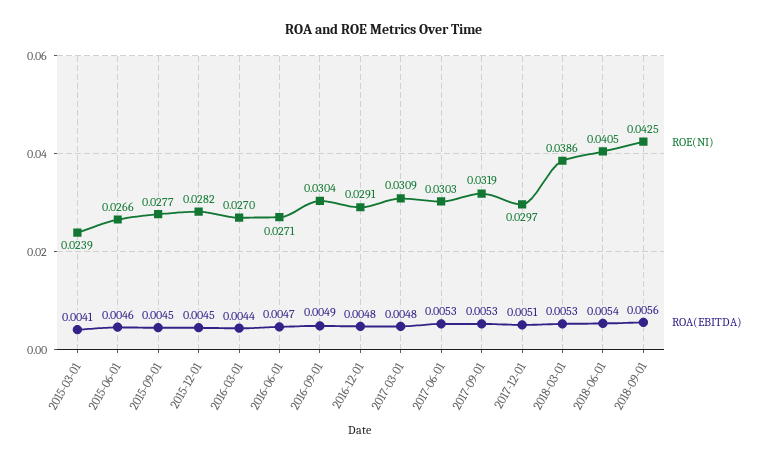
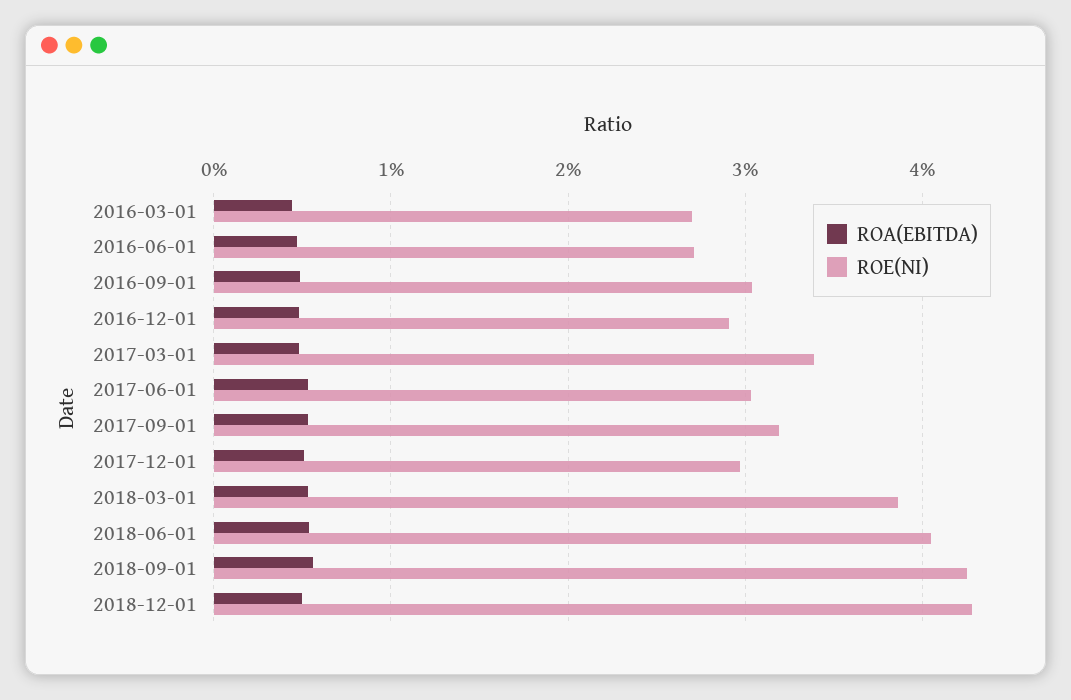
ROE(NI), 2015-03-01: 0.0239 -> none
ROA(EBITDA), 2015-03-01: 0.0041 -> none
ROE(NI), 2015-06-01: 0.0266 -> none
ROA(EBITDA), 2015-06-01: 0.0046 -> none
ROE(NI), 2015-09-01: 0.0277 -> none
ROA(EBITDA), 2015-09-01: 0.0045 -> none
ROE(NI), 2015-12-01: 0.0282 -> none
ROA(EBITDA), 2015-12-01: 0.0045 -> none
ROE(NI), 2017-03-01: 0.0309 -> 0.034
ROA(EBITDA), 2018-12-01: none -> 0.005
ROE(NI), 2018-12-01: none -> 0.043

